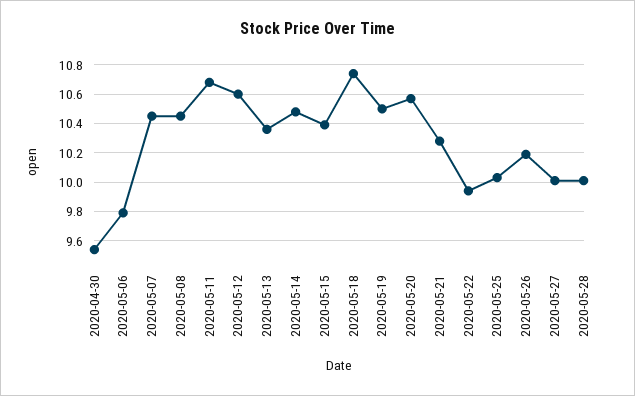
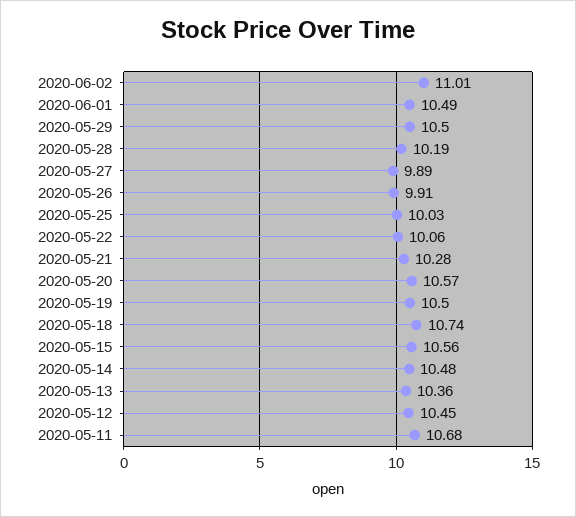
2020-04-30: 9.55 -> none
2020-05-06: 9.8 -> none
2020-05-07: 10.45 -> none
2020-05-08: 10.45 -> none
2020-05-12: 10.6 -> 10.45
2020-05-15: 10.4 -> 10.56
2020-05-22: 9.95 -> 10.06
2020-05-26: 10.2 -> 9.91
2020-05-27: 10 -> 9.89
2020-05-28: 10 -> 10.19
2020-06-02: none -> 11.01
2020-06-01: none -> 10.49
2020-05-29: none -> 10.5

